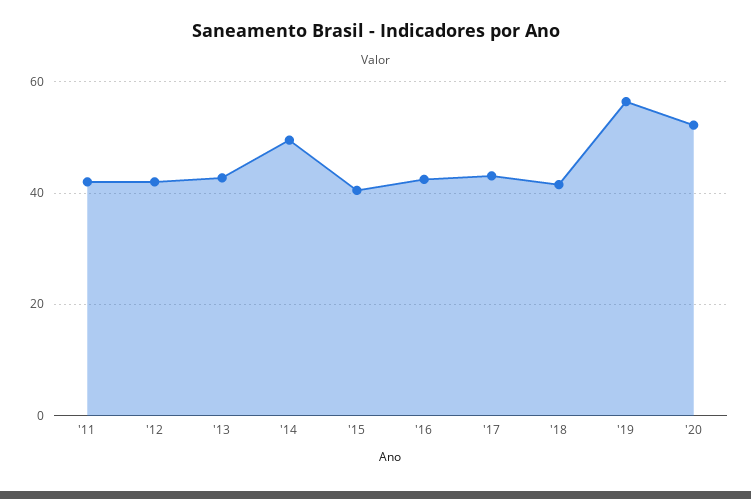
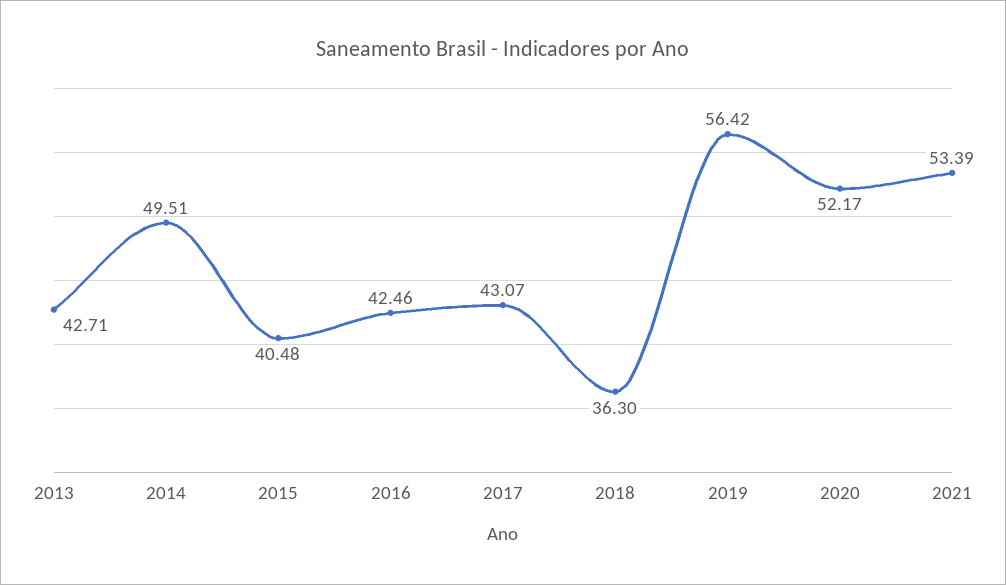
'11: 42 -> none
'12: 42 -> none
'18: 42 -> 36.3
2021: none -> 53.39

